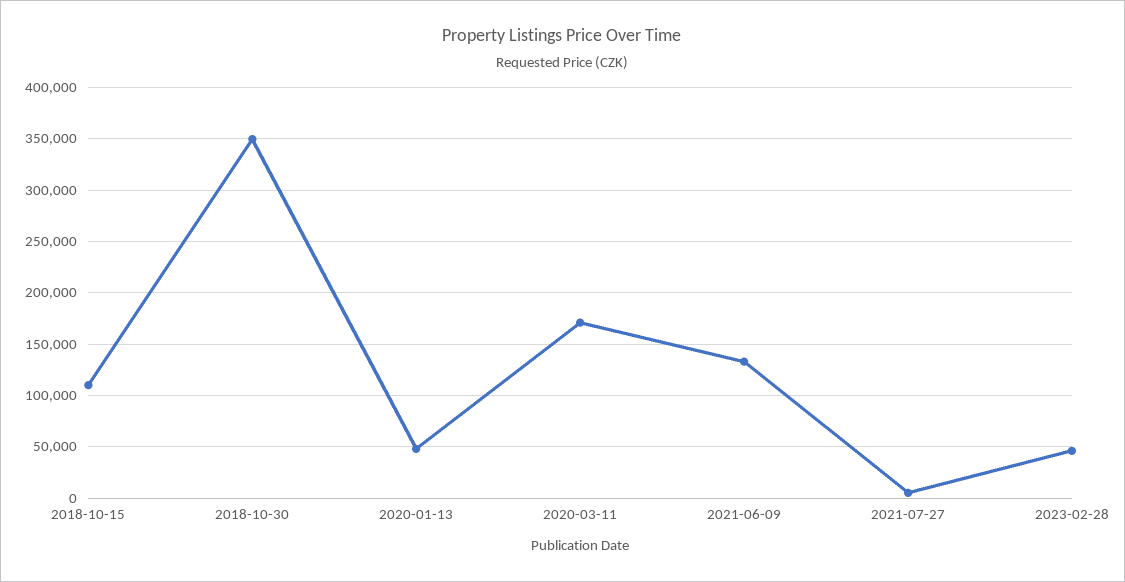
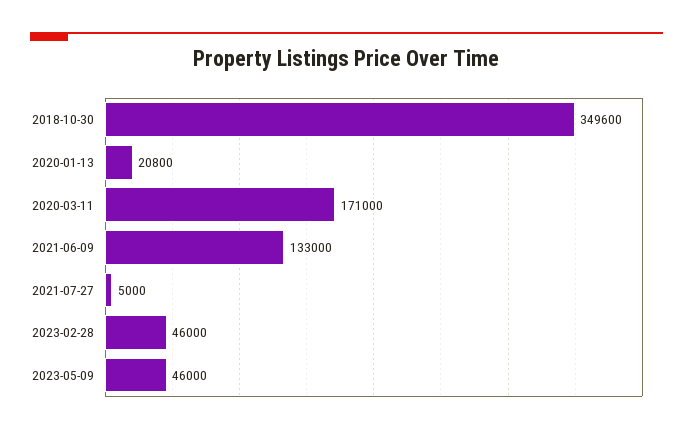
2018-10-15: 110000 -> none
2020-01-13: 50000 -> 20800
2023-05-09: none -> 46000

